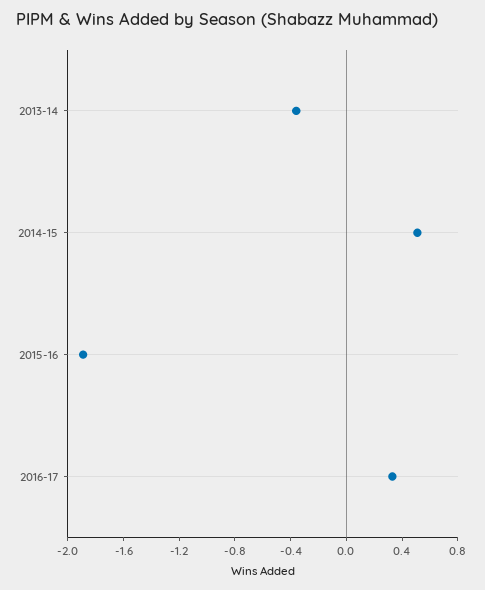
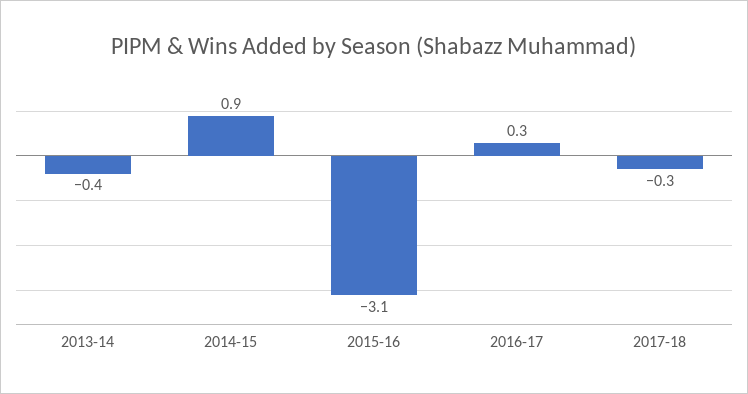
2014-15: 0.5 -> 0.9
2015-16: -1.9 -> -3.1
2017-18: none -> -0.3

